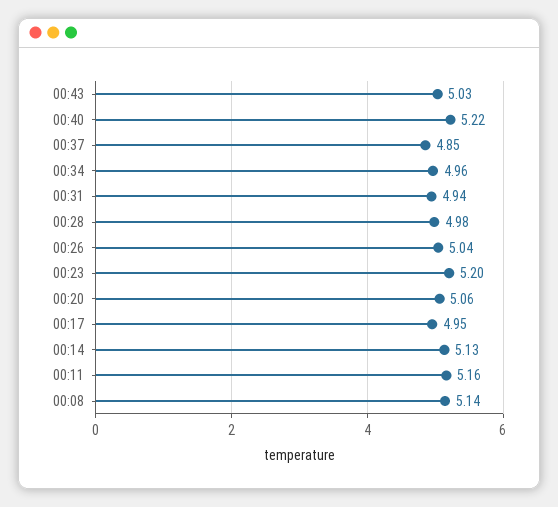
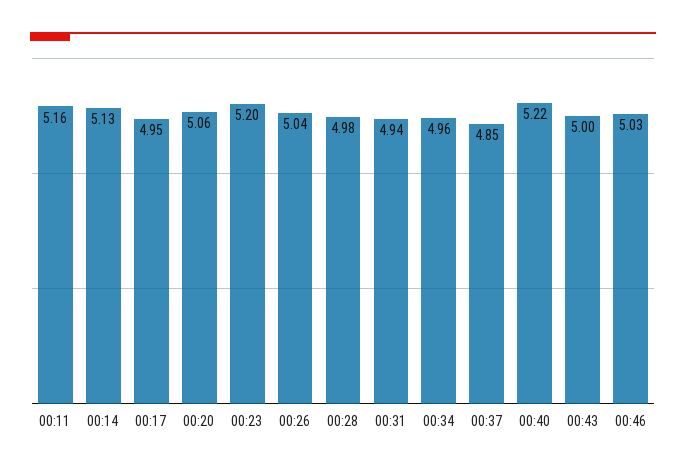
00:43: 5.03 -> 5
00:08: 5.14 -> none
00:46: none -> 5.03

